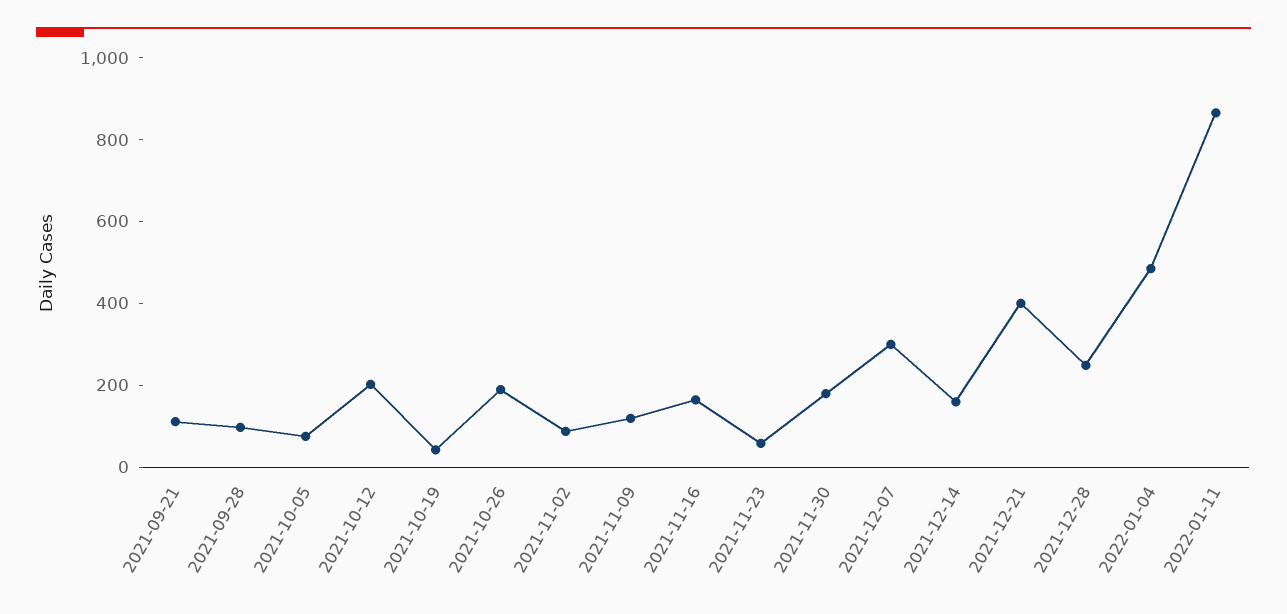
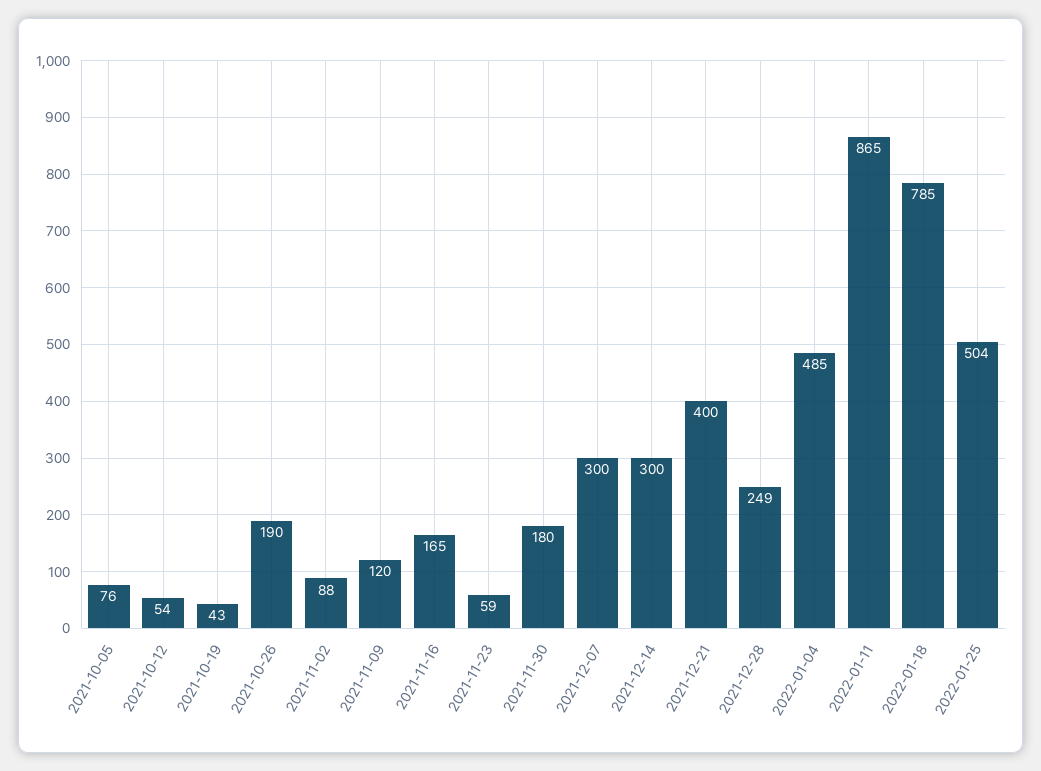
2021-09-21: 100 -> none
2021-09-28: 100 -> none
2021-10-12: 200 -> 54
2021-12-14: 150 -> 300
2022-01-18: none -> 785
2022-01-25: none -> 504

